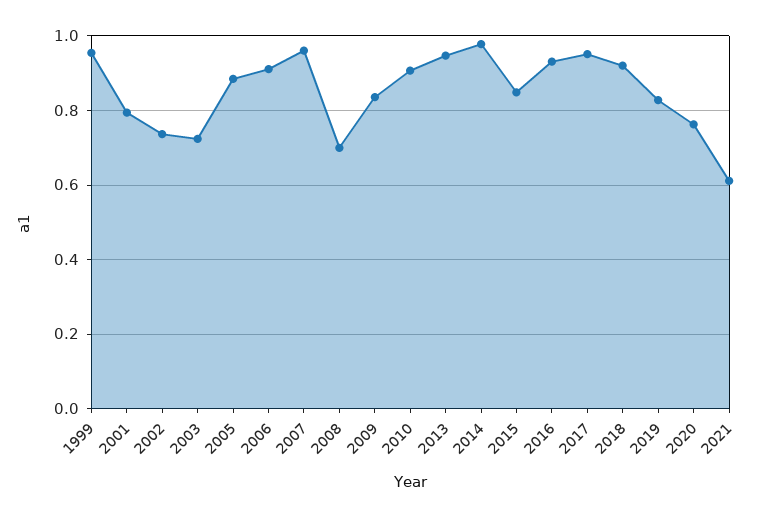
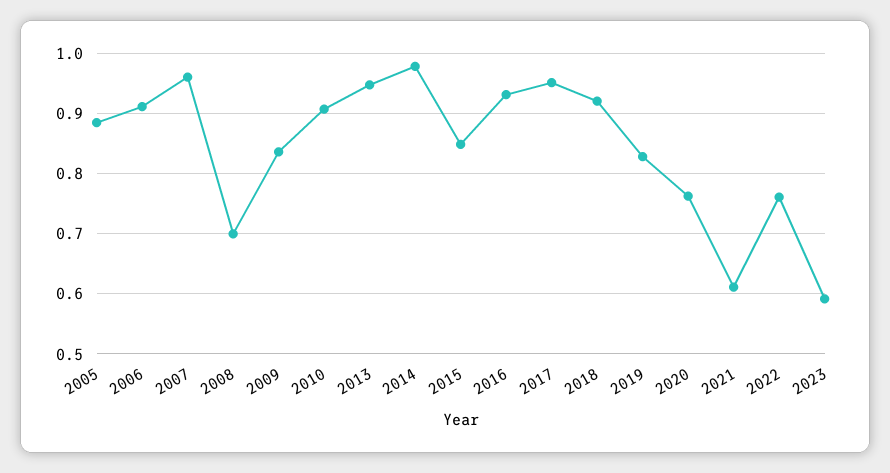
1999: 0.96 -> none
2001: 0.8 -> none
2002: 0.74 -> none
2003: 0.72 -> none
2022: none -> 0.76
2023: none -> 0.59

